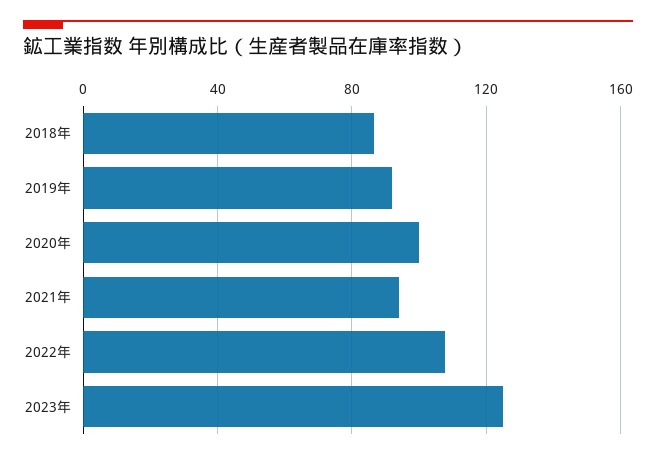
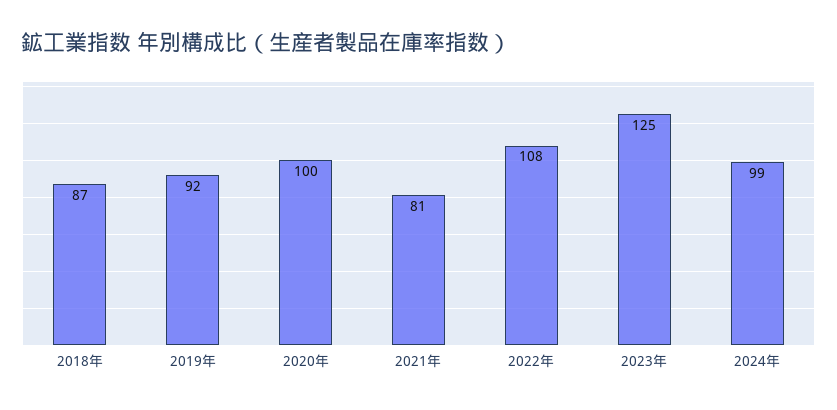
2021年: 95 -> 81
2024年: none -> 99

